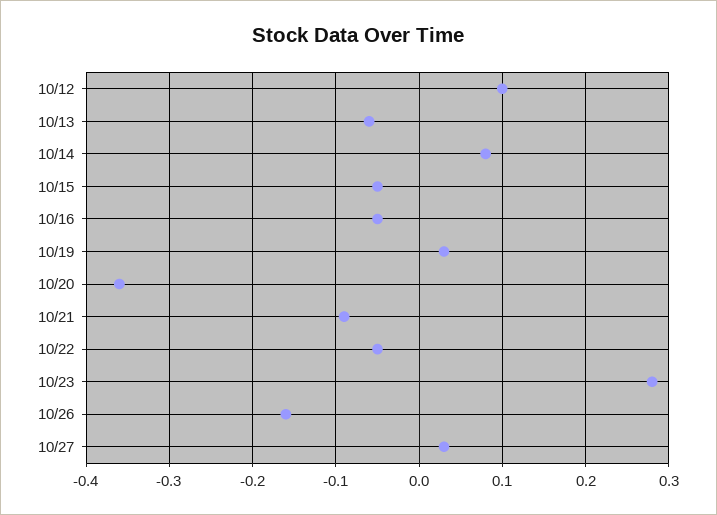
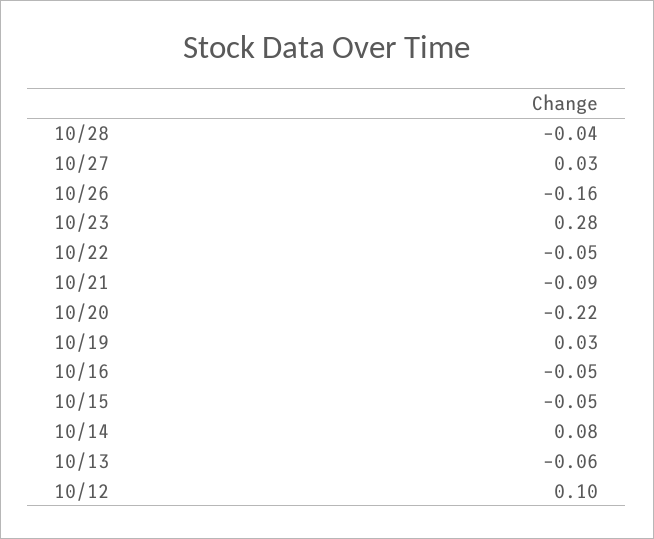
10/20: -0.36 -> -0.22
10/28: none -> -0.04

